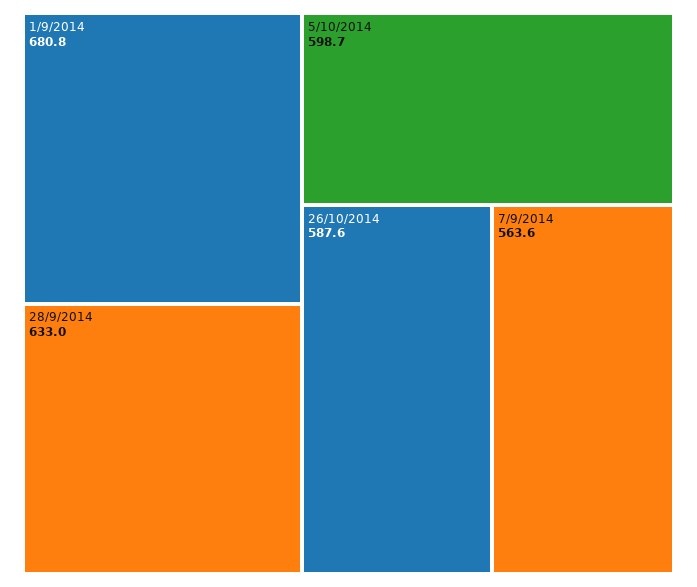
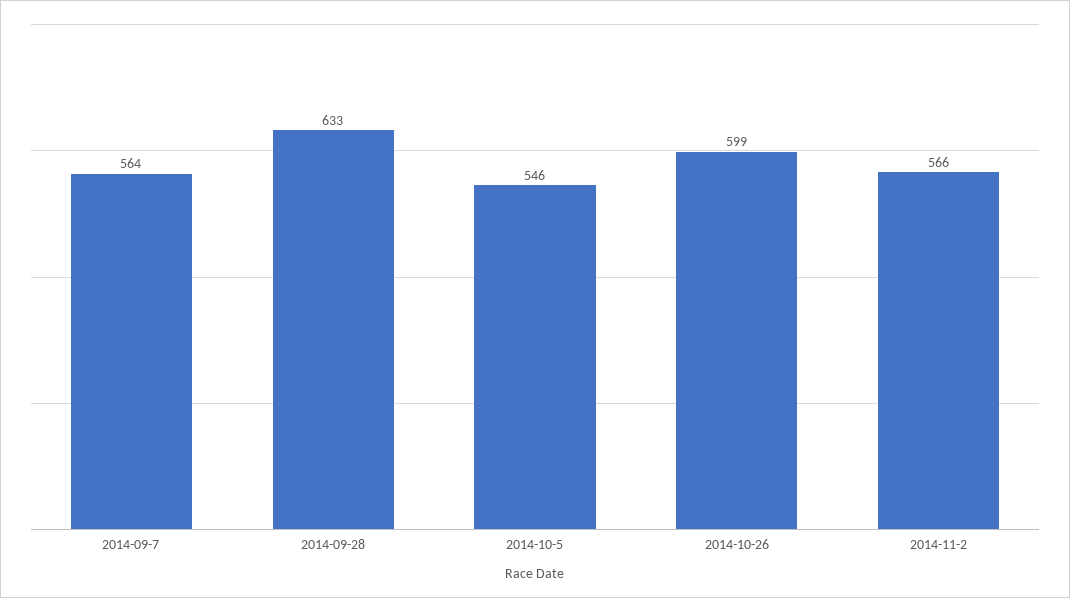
1/9/2014: 680.8 -> none
5/10/2014: 598.7 -> 546
26/10/2014: 587.6 -> 599
2014-11-2: none -> 566

